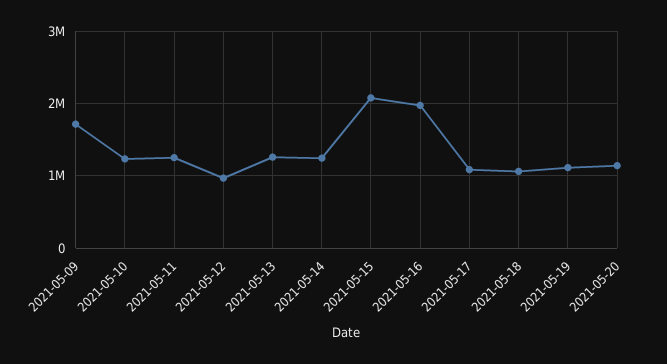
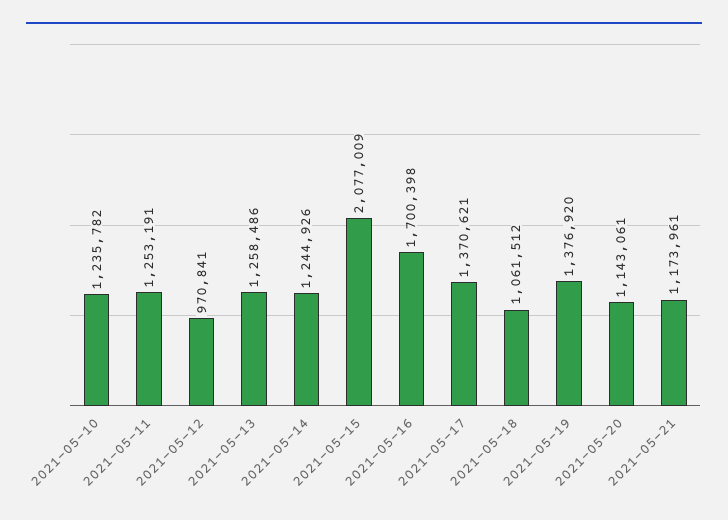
2021-05-09: 1700000 -> none
2021-05-16: 2000000 -> 1700398
2021-05-17: 1100000 -> 1370621
2021-05-19: 1100000 -> 1376920
2021-05-21: none -> 1173961

